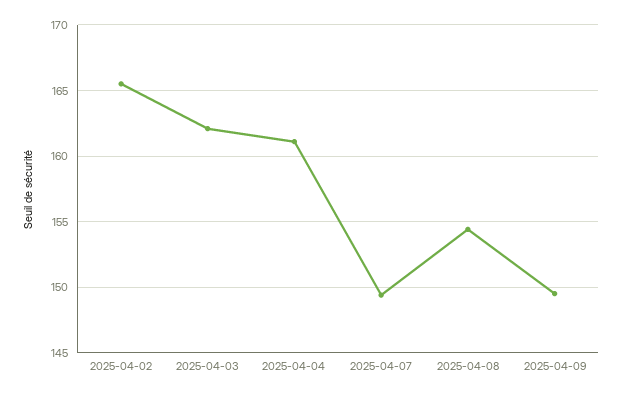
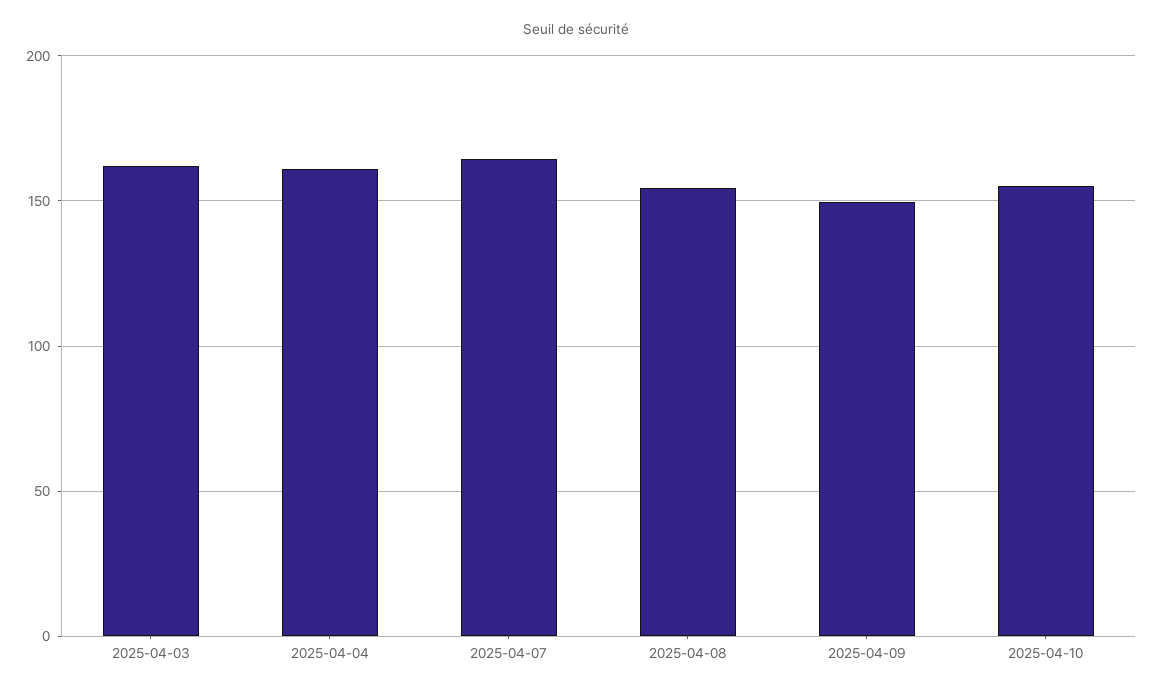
2025-04-02: 165.5 -> none
2025-04-07: 149.5 -> 165
2025-04-10: none -> 155

